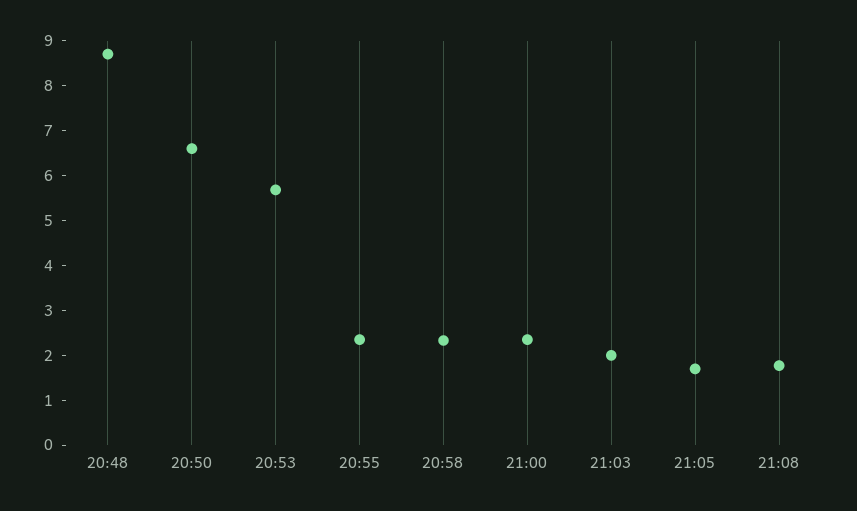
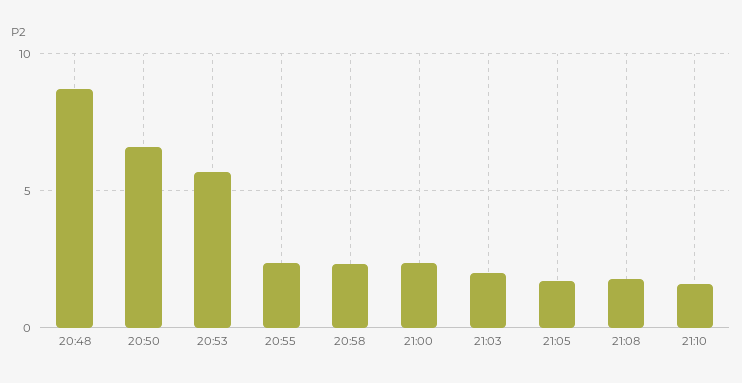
21:10: none -> 1.5

